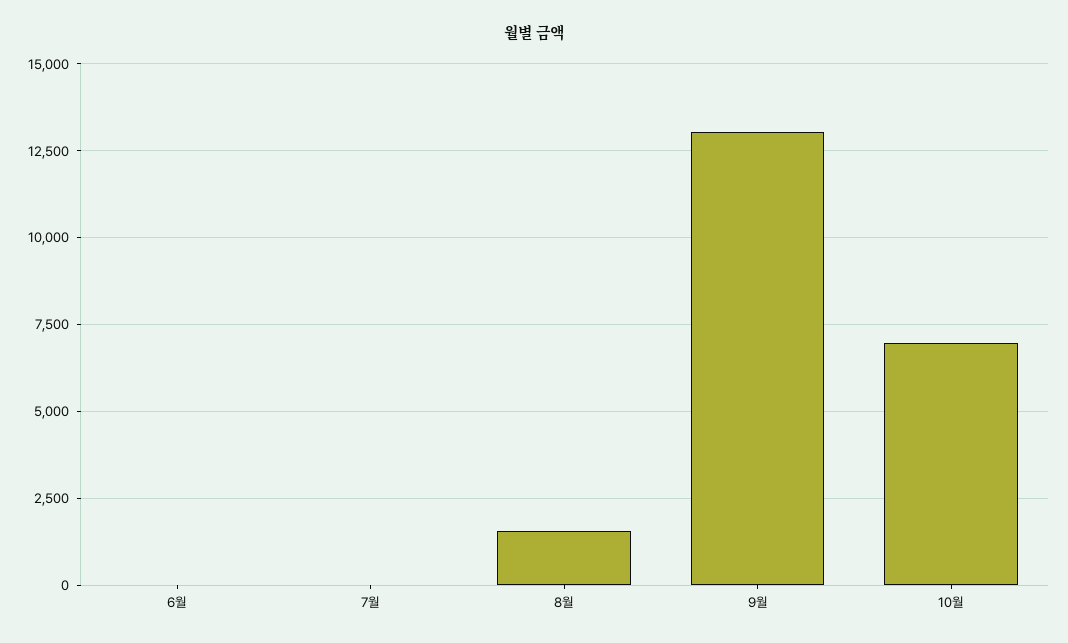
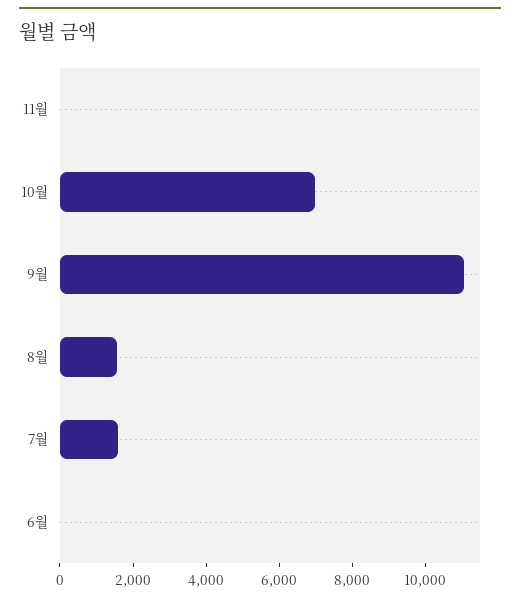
7월: 0 -> 1500
9월: 13000 -> 11000
11월: none -> 0

